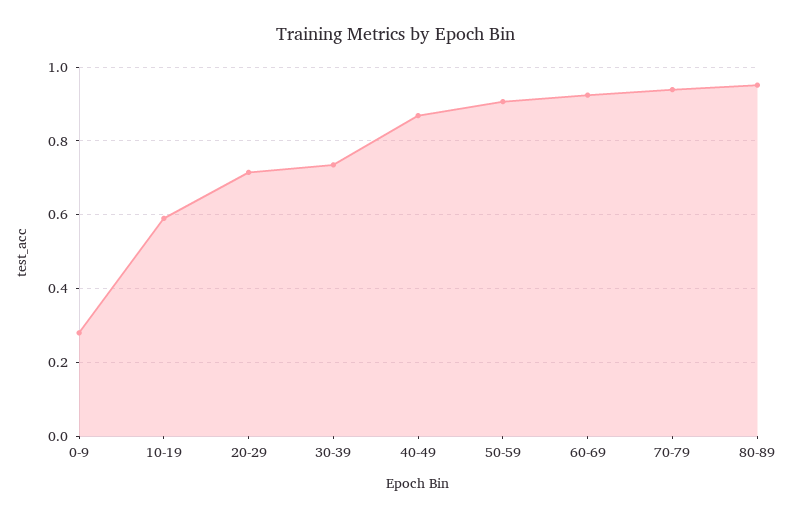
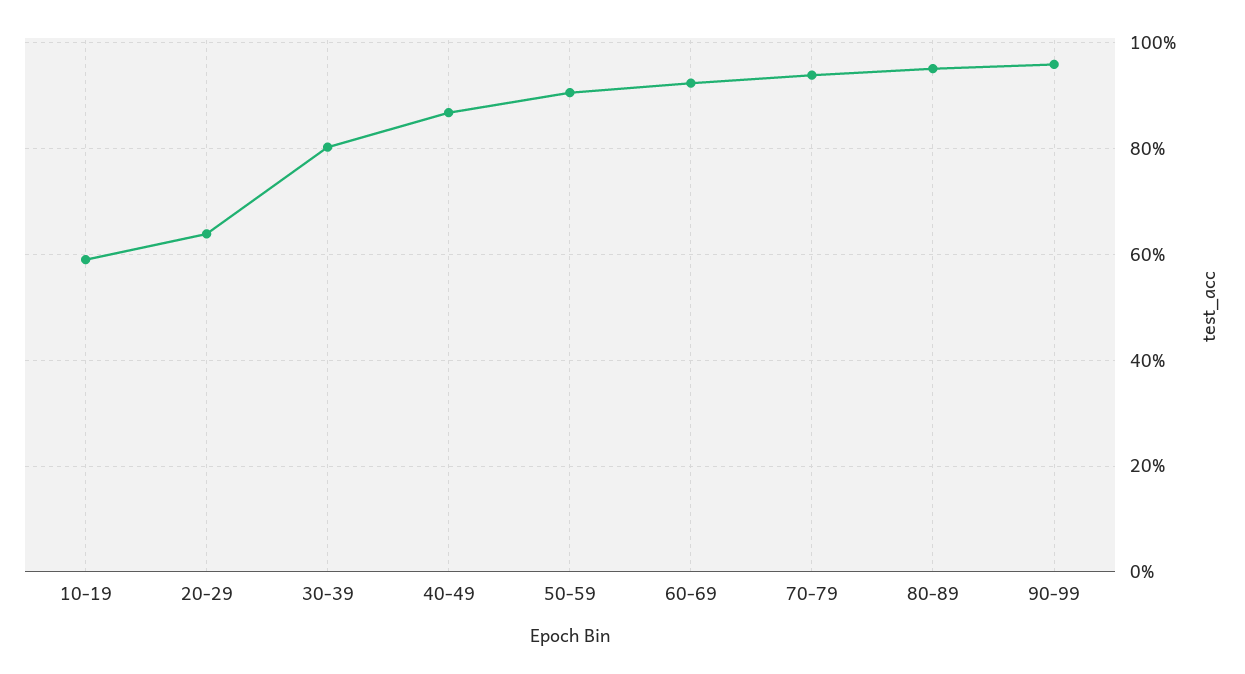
0-9: 0.28 -> none
20-29: 0.72 -> 0.64
30-39: 0.74 -> 0.8
90-99: none -> 0.96

